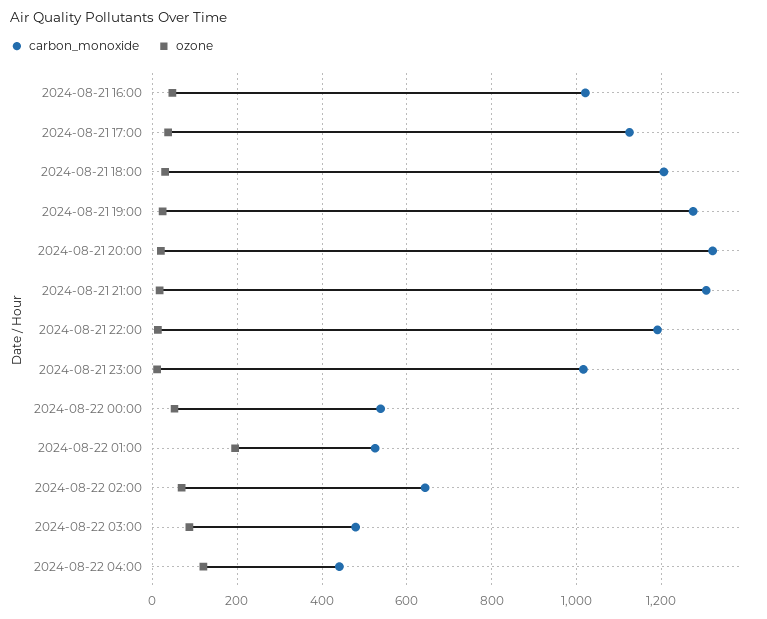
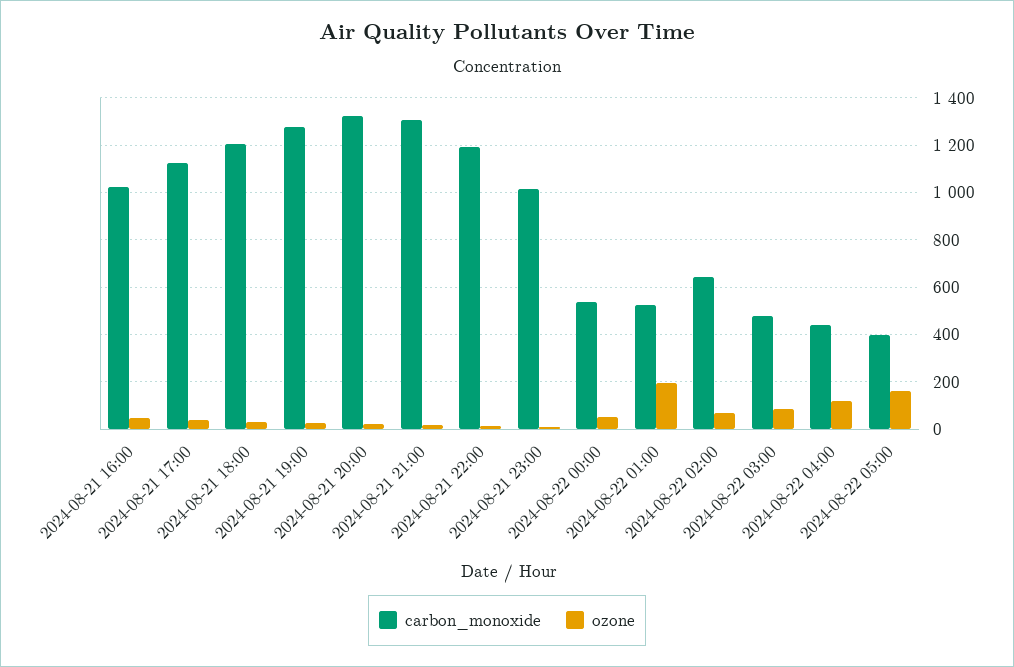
carbon_monoxide, 2024-08-22 05:00: none -> 400
ozone, 2024-08-22 05:00: none -> 150

